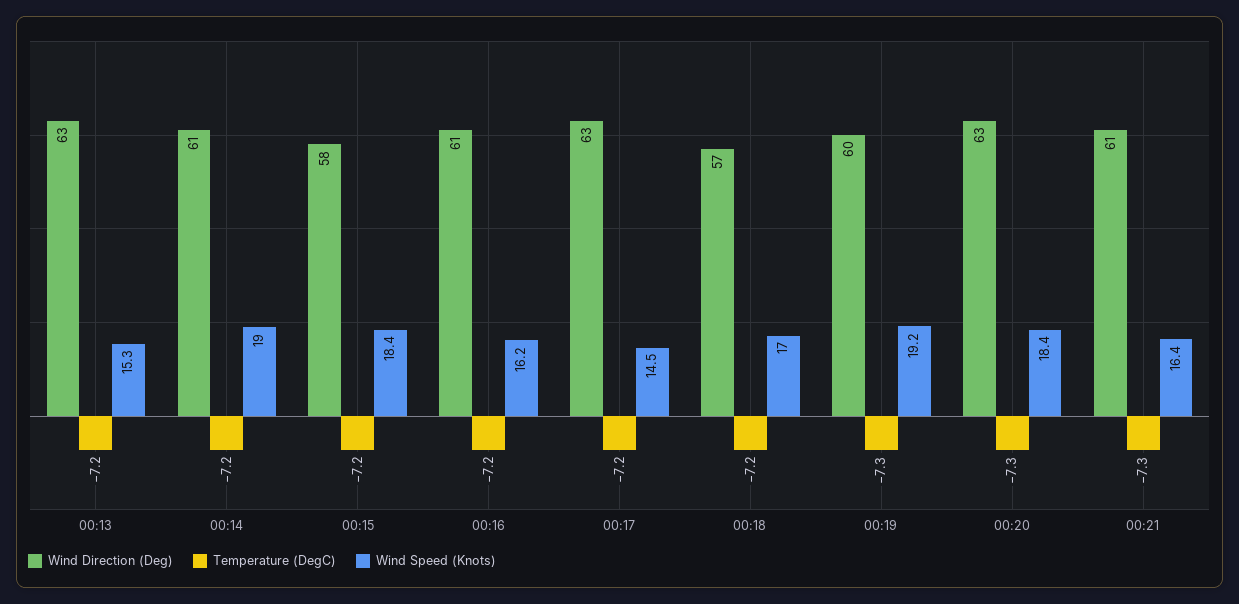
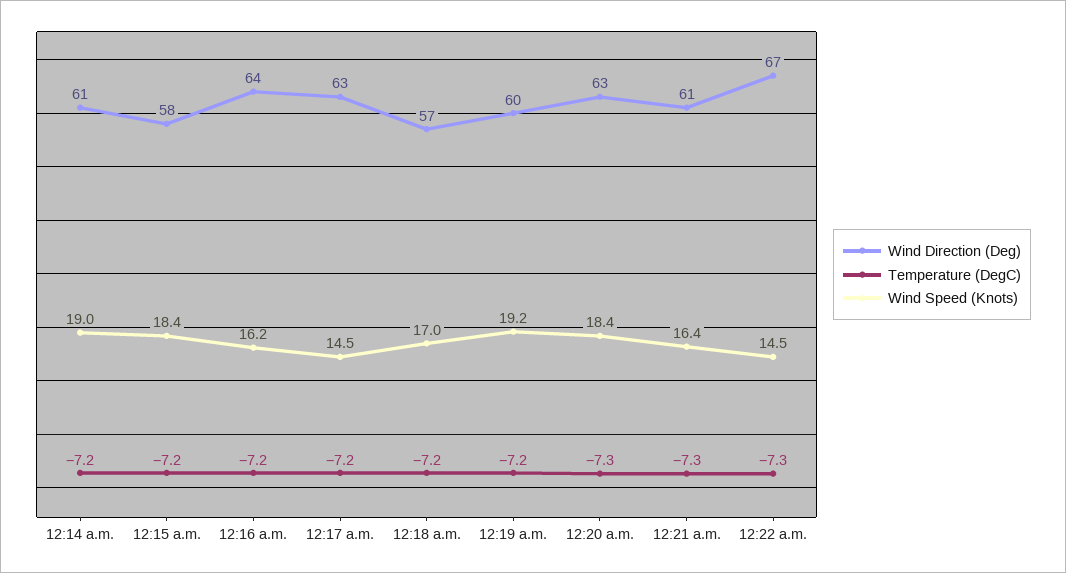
Wind Direction (Deg), 00:13: 63 -> none
Temperature (DegC), 00:13: -7.2 -> none
Wind Speed (Knots), 00:13: 15.3 -> none
Wind Direction (Deg), 00:16: 61 -> 64
Temperature (DegC), 00:19: -7.3 -> -7.2
Wind Direction (Deg), 12:22 a.m.: none -> 67
Temperature (DegC), 12:22 a.m.: none -> -7.3
Wind Speed (Knots), 12:22 a.m.: none -> 14.5

